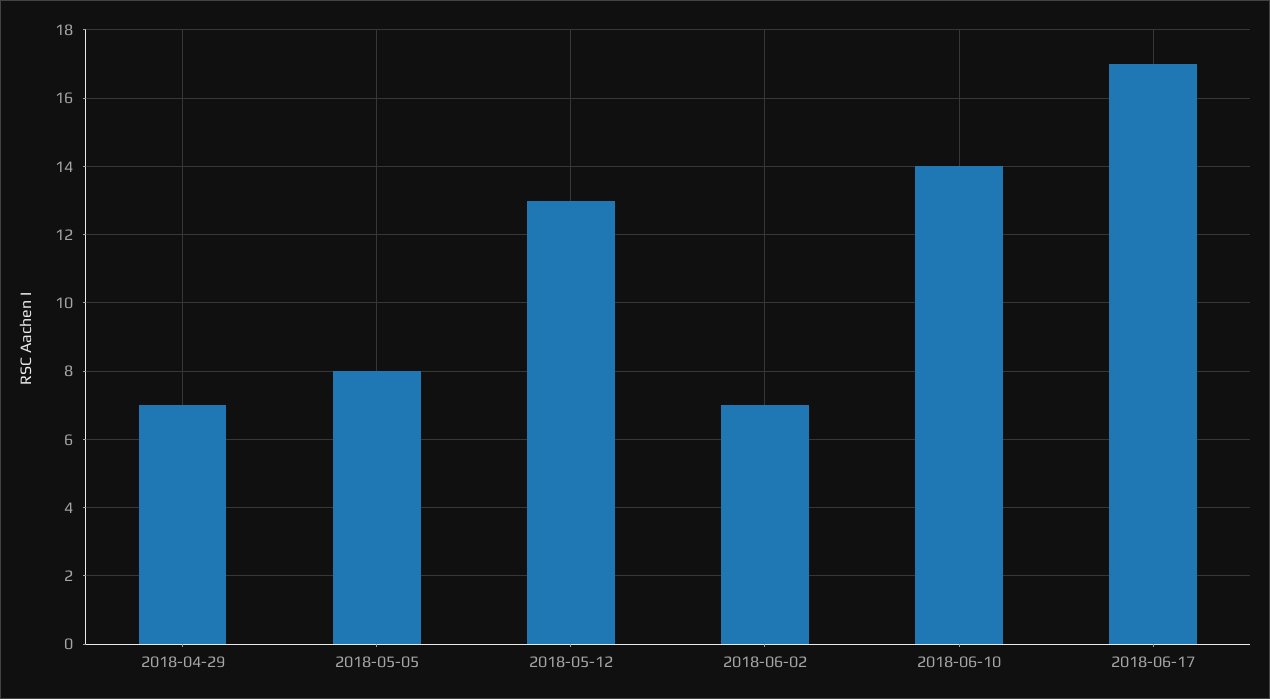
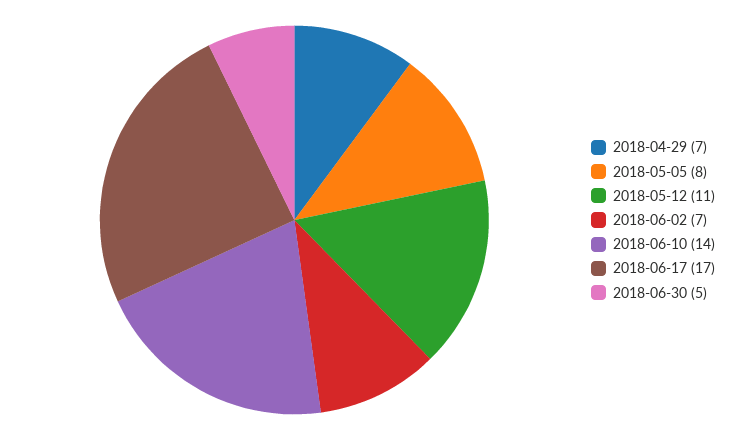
2018-05-12: 13 -> 11
2018-06-30: none -> 5

